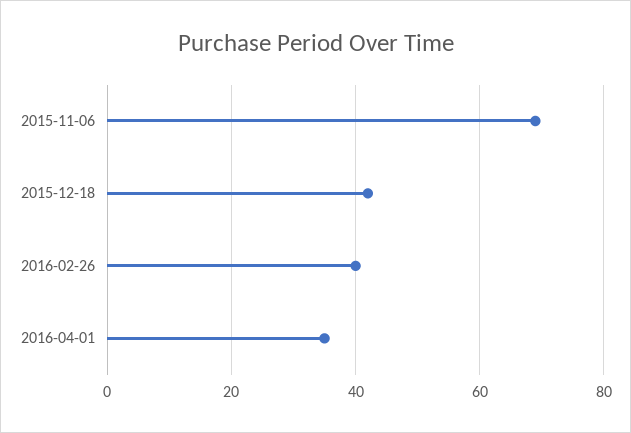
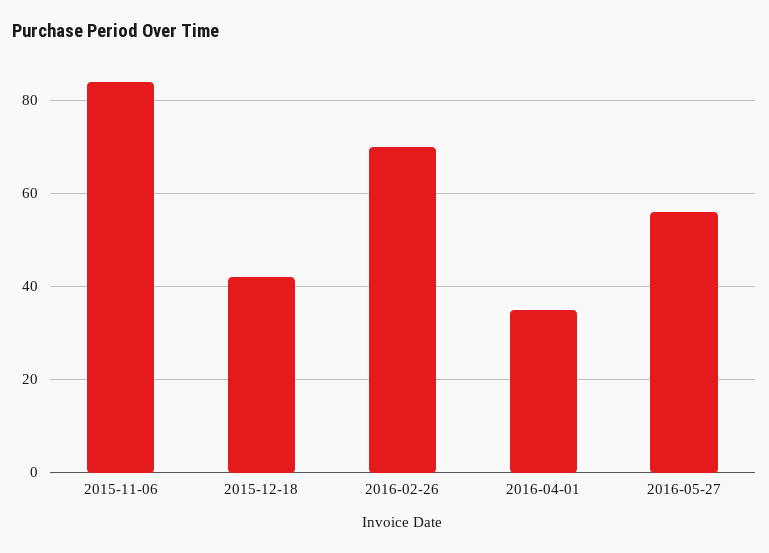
2015-11-06: 70 -> 85
2016-02-26: 40 -> 70
2016-05-27: none -> 55

